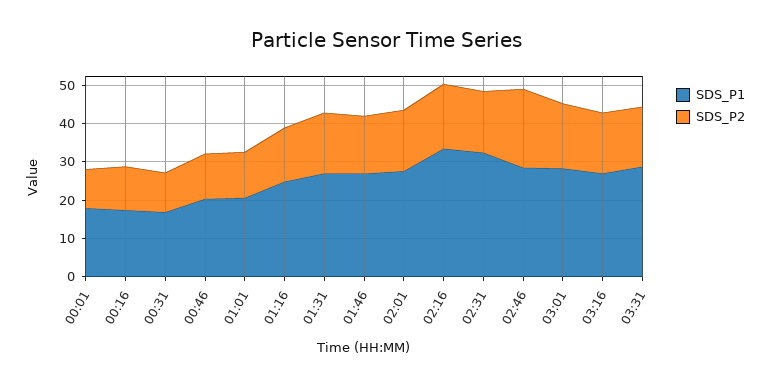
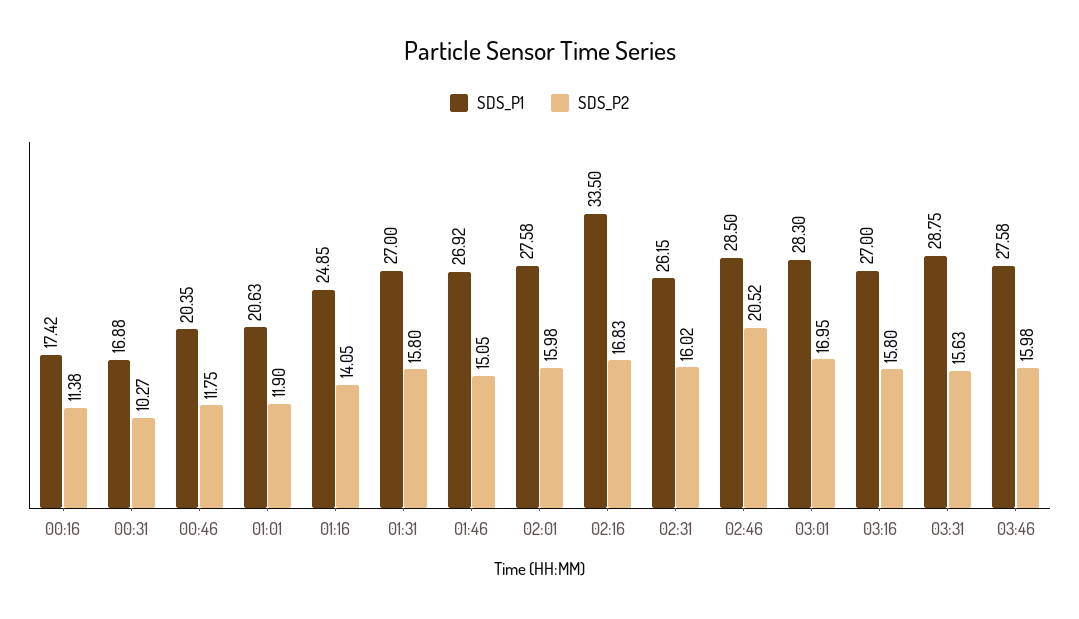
SDS_P1, 00:01: 17.5 -> none
SDS_P2, 00:01: 10 -> none
SDS_P1, 02:31: 32.5 -> 26.15
SDS_P1, 03:46: none -> 27.58
SDS_P2, 03:46: none -> 15.98

